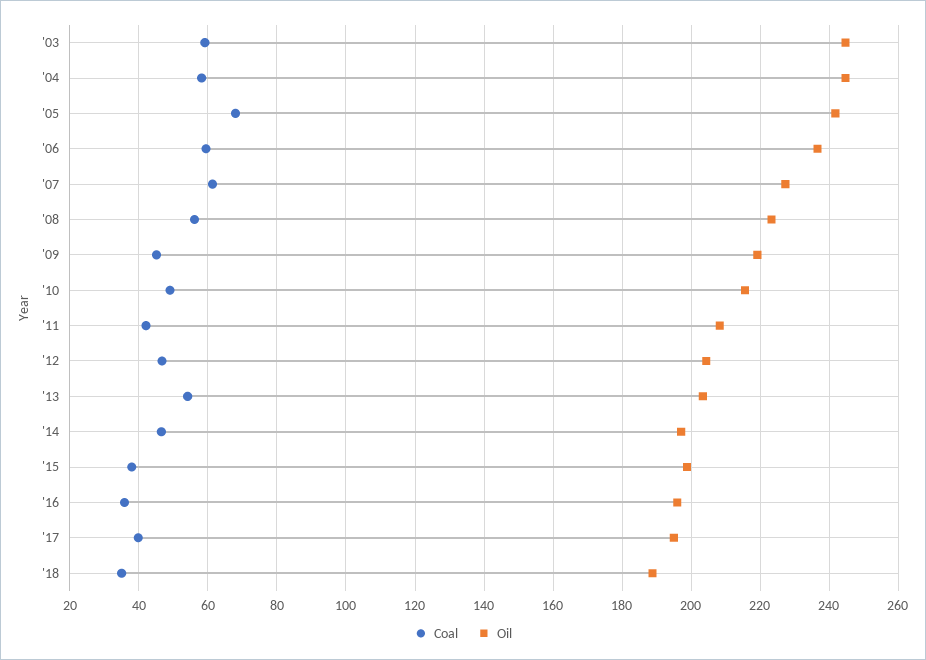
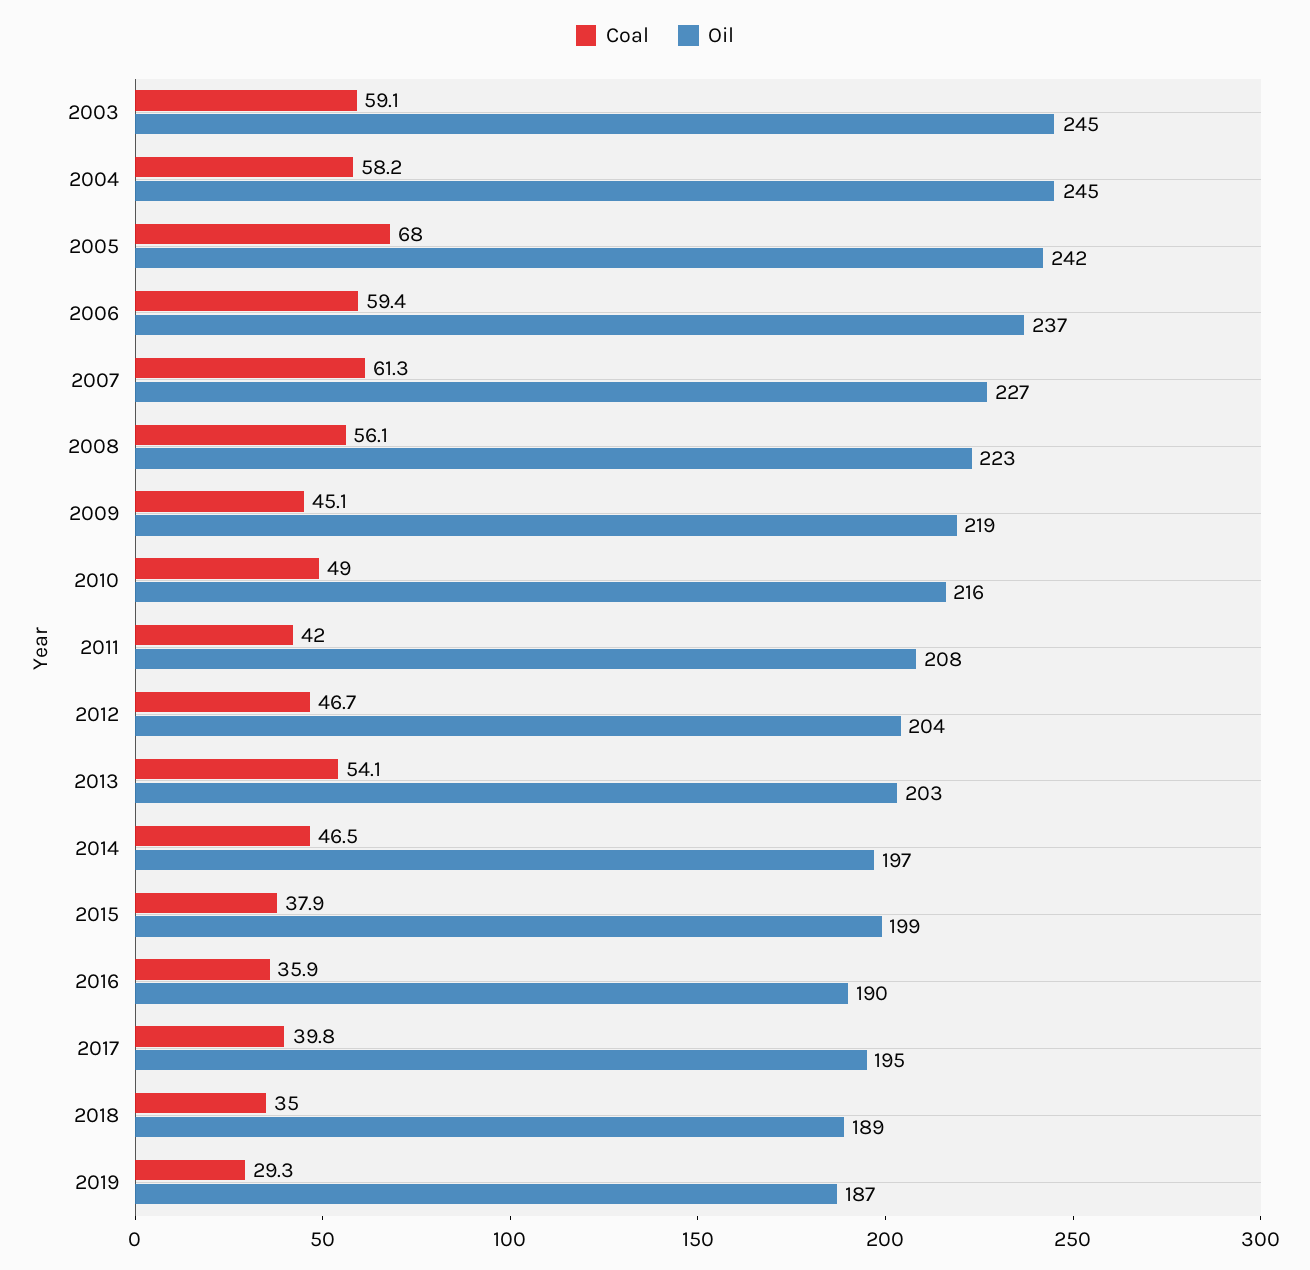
Oil, '16: 196 -> 190
Coal, 2019: none -> 29.3
Oil, 2019: none -> 187

